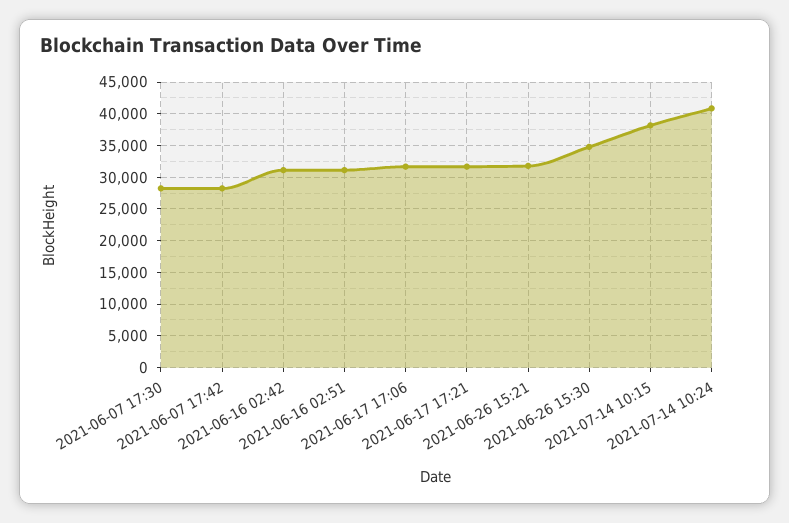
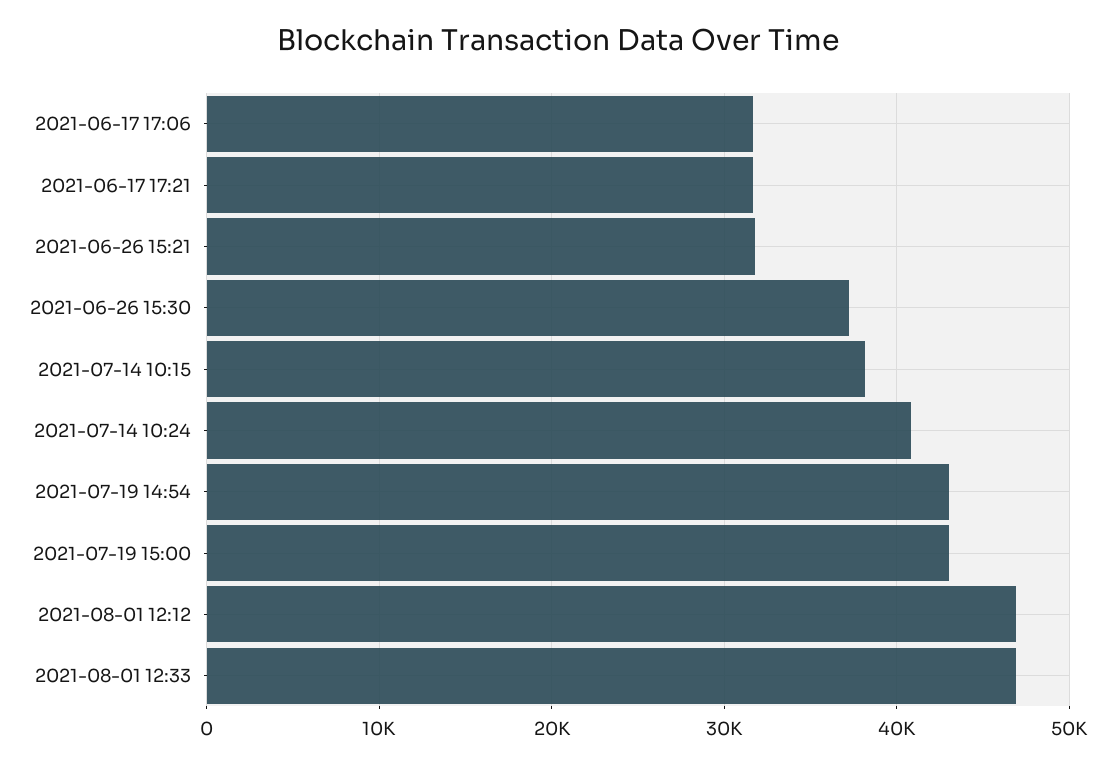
2021-06-07 17:30: 28000 -> none
2021-06-07 17:42: 28000 -> none
2021-06-16 02:42: 31000 -> none
2021-06-16 02:51: 31000 -> none
2021-06-26 15:30: 35000 -> 37000
2021-07-19 14:54: none -> 43000
2021-07-19 15:00: none -> 43000
2021-08-01 12:12: none -> 47000
2021-08-01 12:33: none -> 47000

